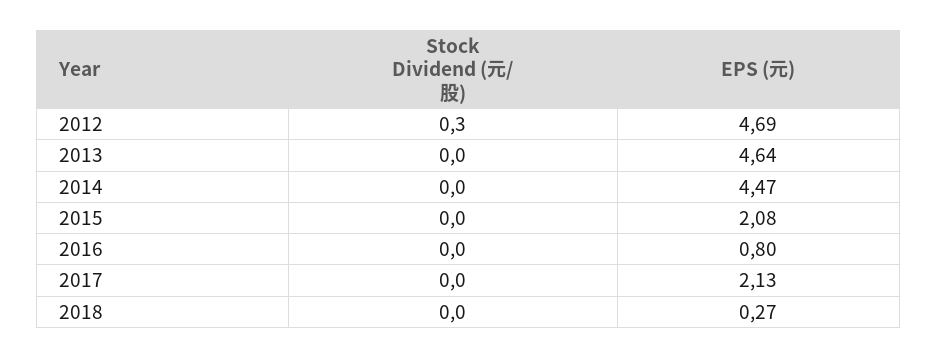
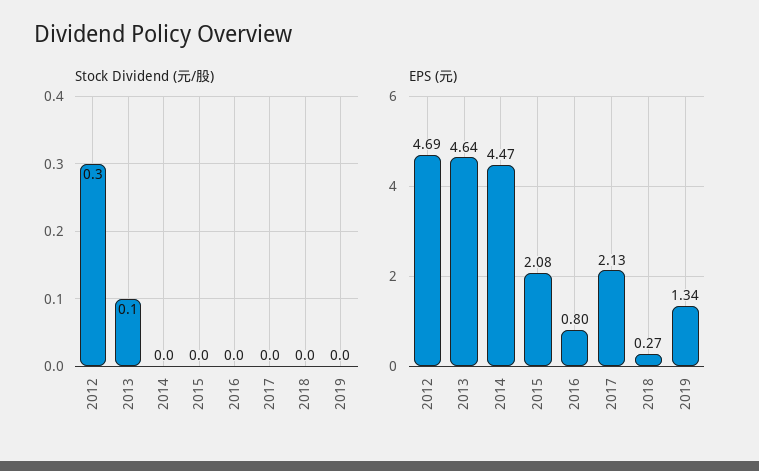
Stock Dividend (元/股), 2013: 0 -> 0.1
Stock Dividend (元/股), 2019: none -> 0
EPS (元), 2019: none -> 1.34

